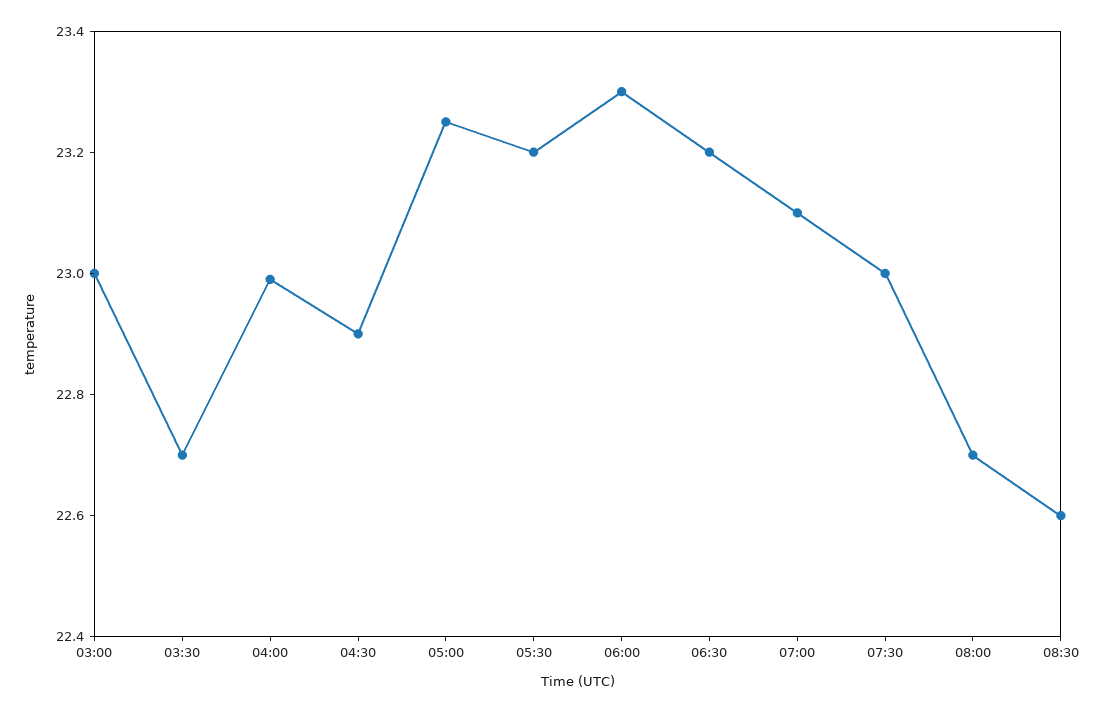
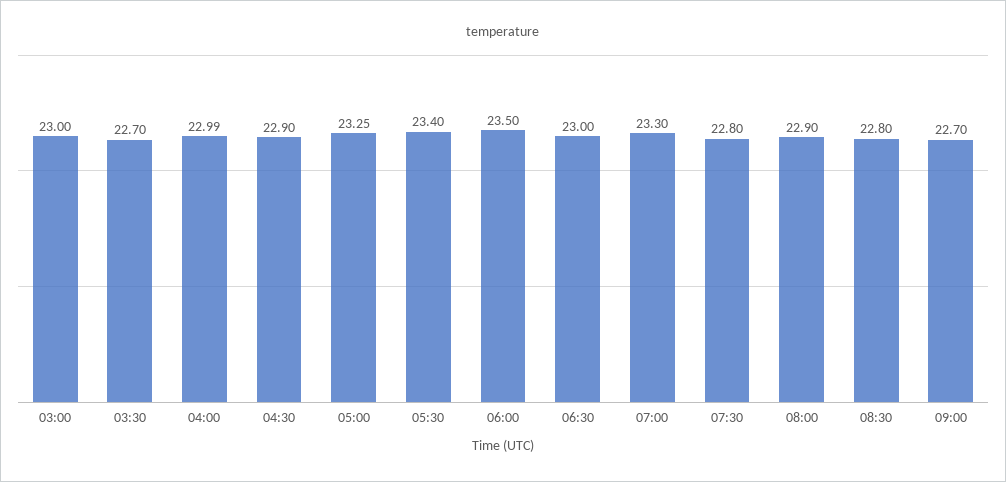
05:30: 23.2 -> 23.4
06:00: 23.3 -> 23.5
06:30: 23.2 -> 23
07:00: 23.1 -> 23.3
07:30: 23 -> 22.8
08:00: 22.7 -> 22.9
08:30: 22.6 -> 22.8
09:00: none -> 22.7

